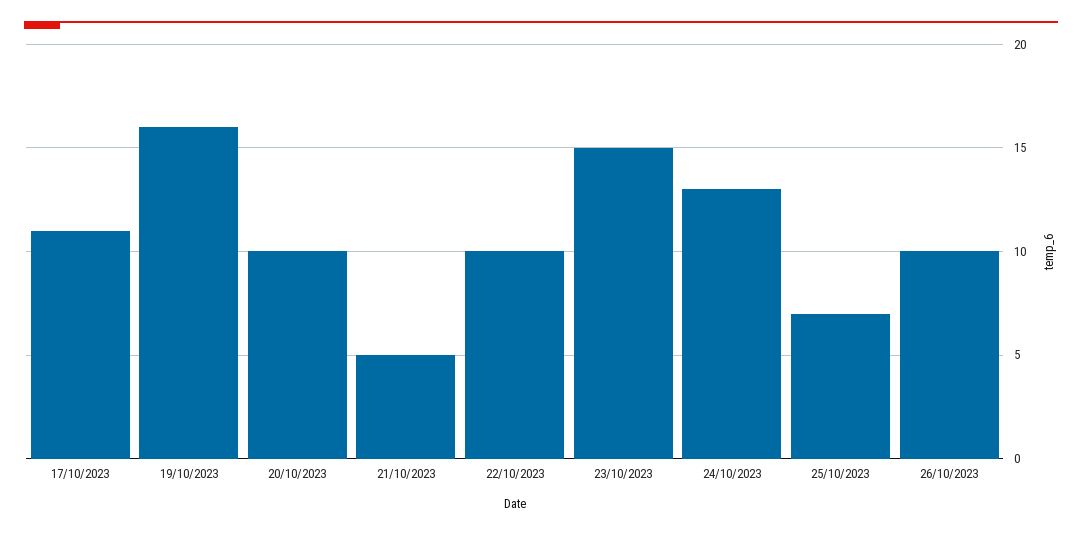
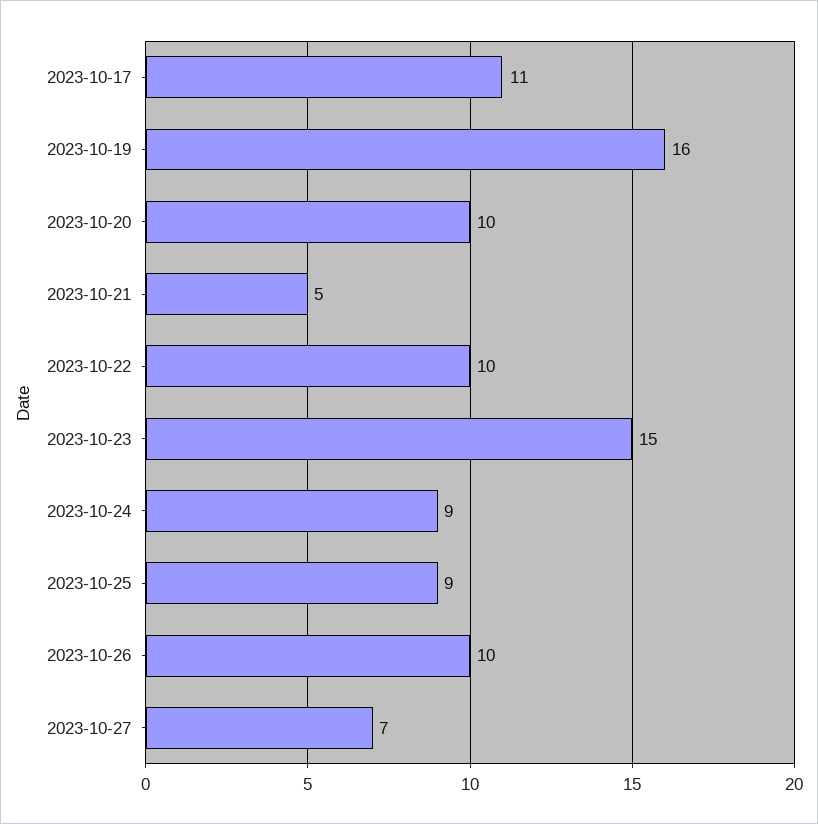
24/10/2023: 13 -> 9
25/10/2023: 7 -> 9
2023-10-27: none -> 7

